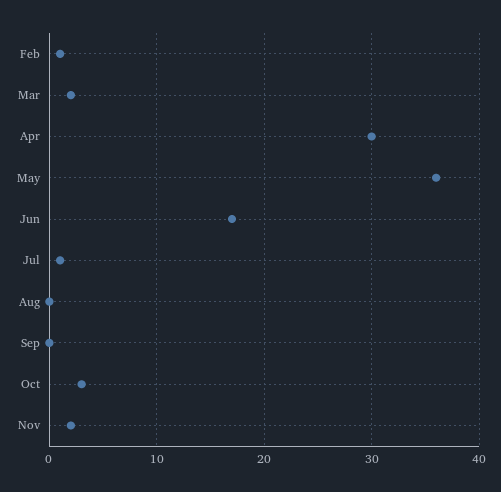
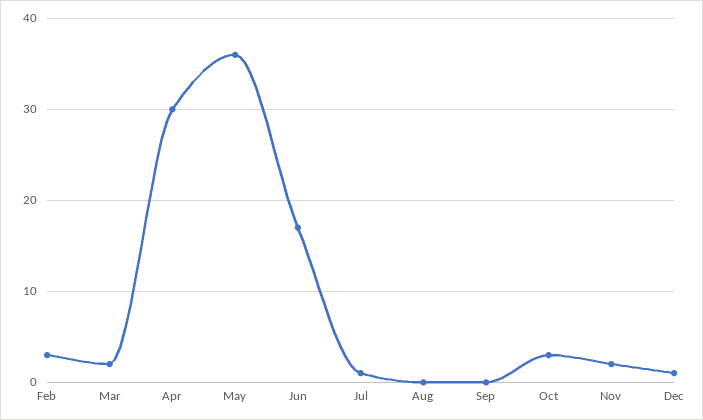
Feb: 1 -> 3
Dec: none -> 1

